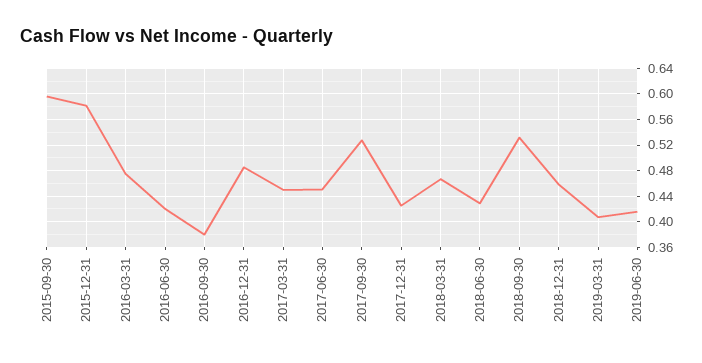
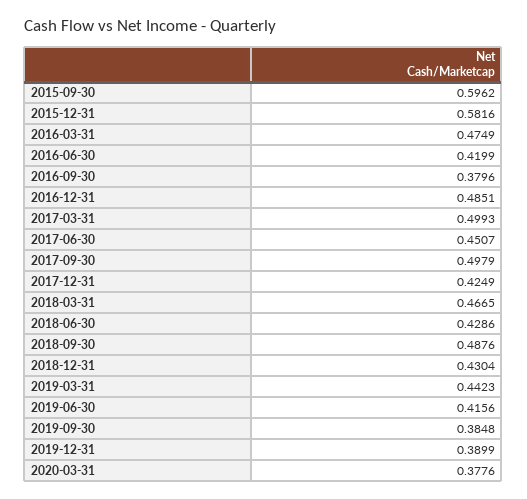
2017-03-31: 0.45 -> 0.4993
2017-09-30: 0.53 -> 0.4979
2018-09-30: 0.53 -> 0.4876
2018-12-31: 0.46 -> 0.4304
2019-03-31: 0.41 -> 0.4423
2019-09-30: none -> 0.3848
2019-12-31: none -> 0.3899
2020-03-31: none -> 0.3776

